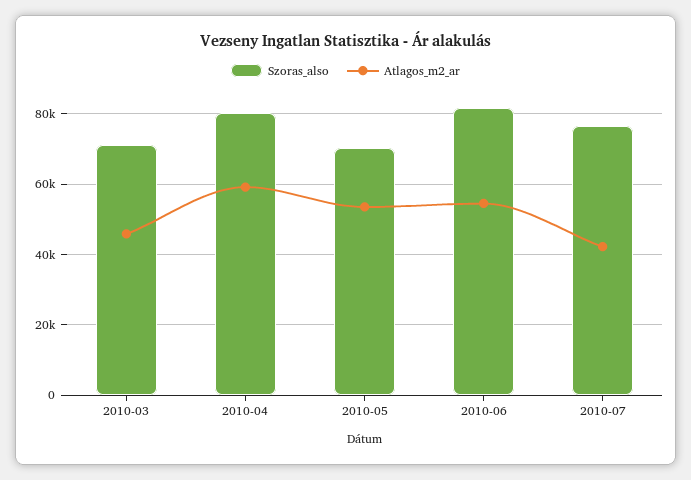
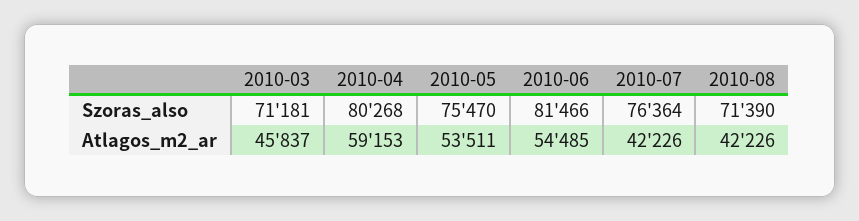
Szoras_also, 2010-05: 70000 -> 75470
Szoras_also, 2010-08: none -> 71390
Atlagos_m2_ar, 2010-08: none -> 42226

